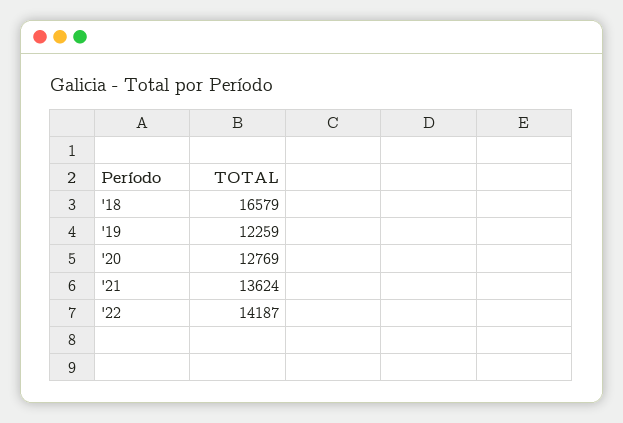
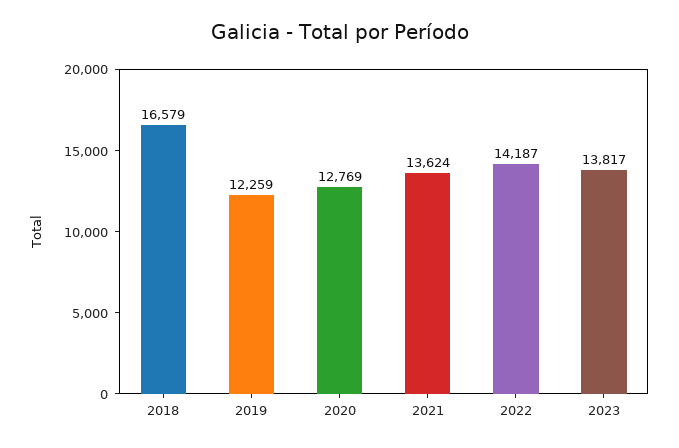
2023: none -> 13817

